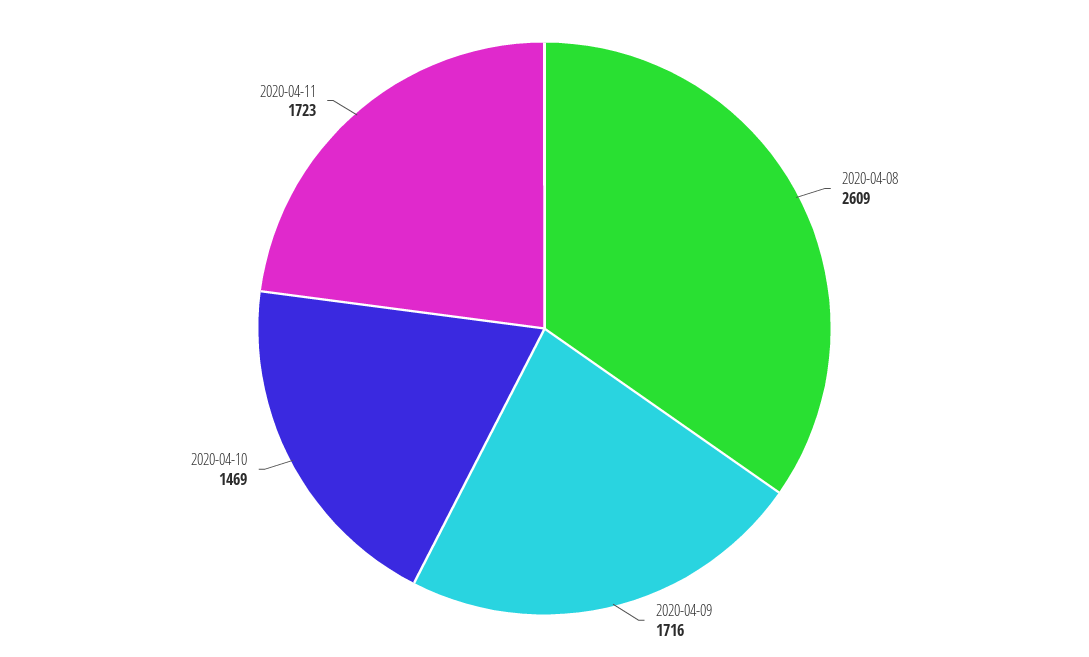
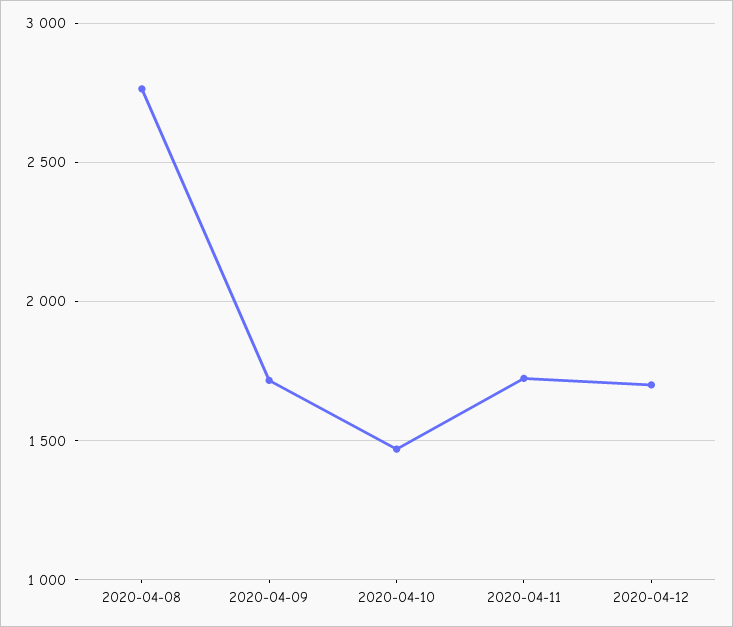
2020-04-08: 2609 -> 2750
2020-04-12: none -> 1700

